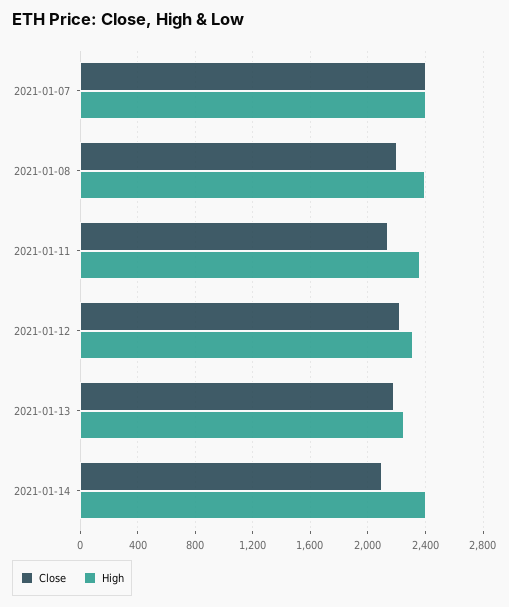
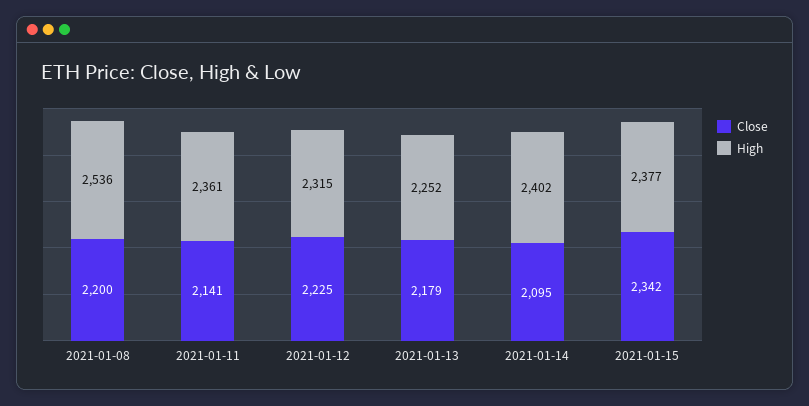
Close, 2021-01-07: 2400 -> none
High, 2021-01-07: 2400 -> none
High, 2021-01-08: 2400 -> 2536
Close, 2021-01-15: none -> 2342
High, 2021-01-15: none -> 2377

